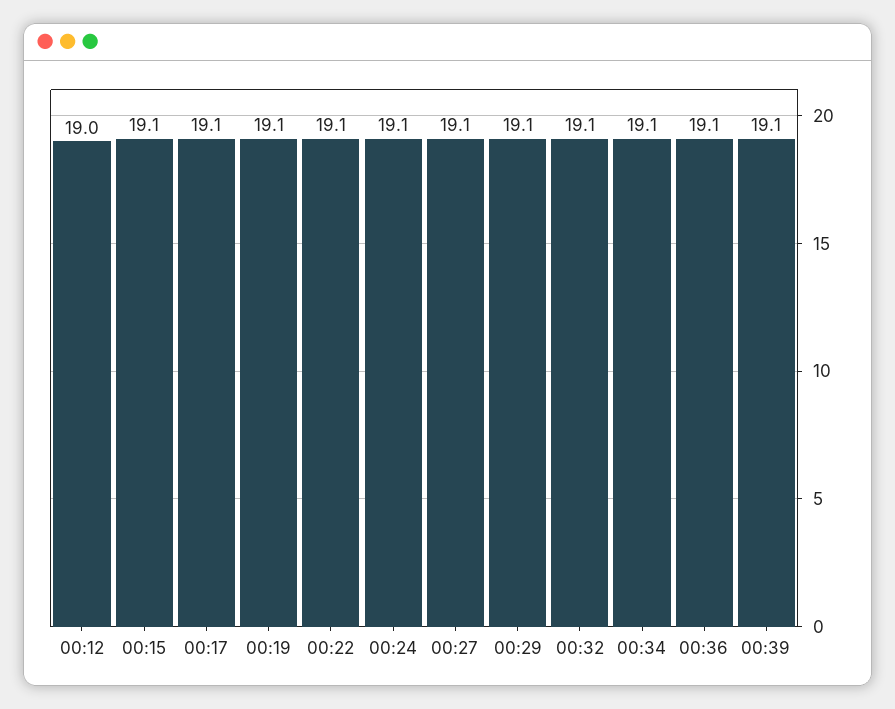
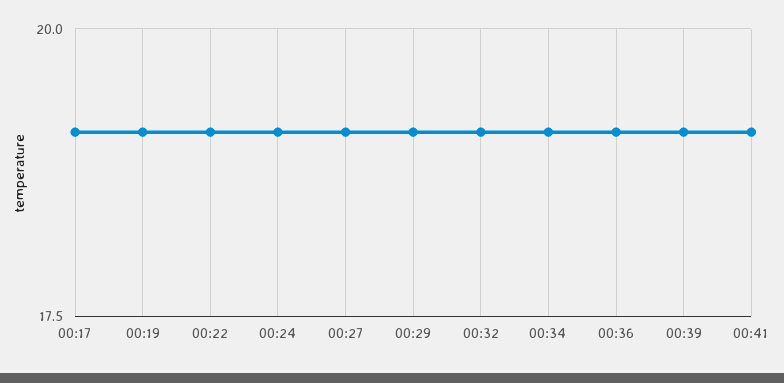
00:12: 19 -> none
00:15: 19.1 -> none
00:41: none -> 19

